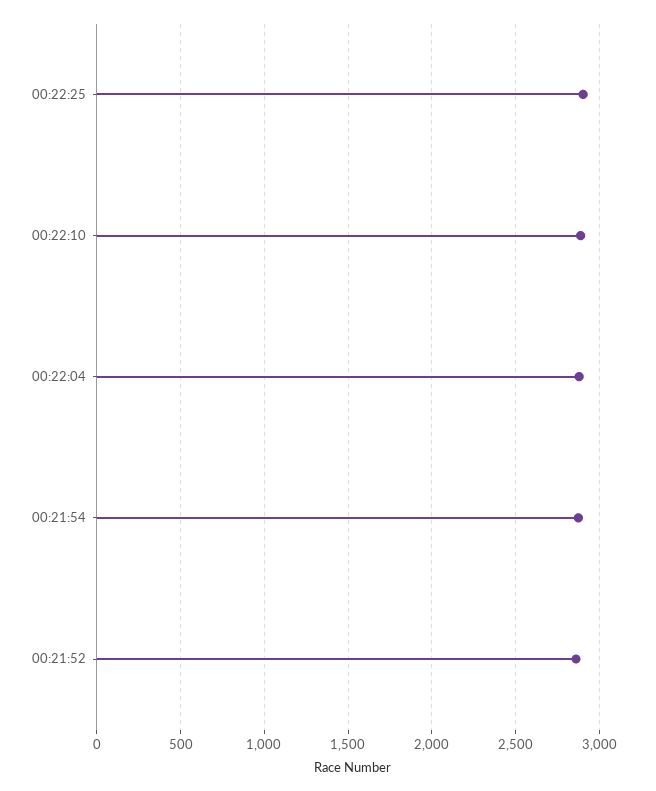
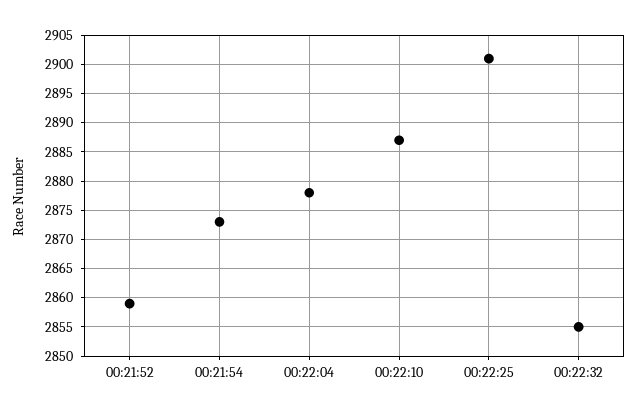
00:22:32: none -> 2855

